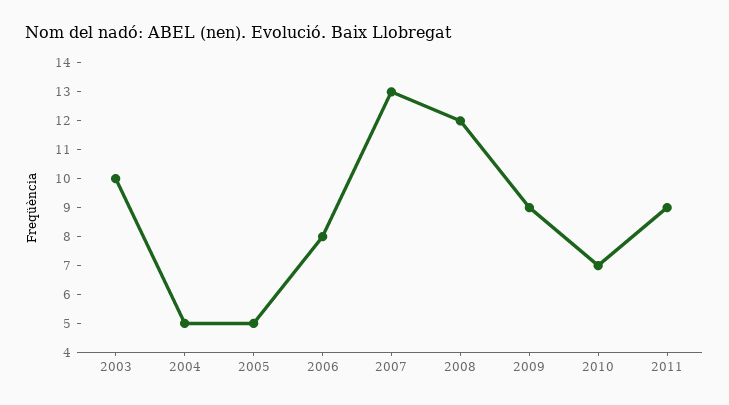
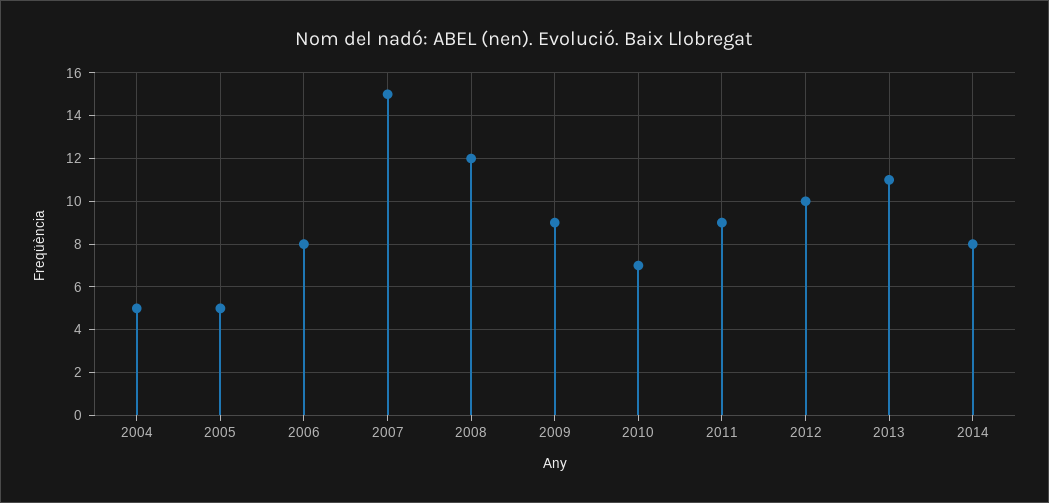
2003: 10 -> none
2007: 13 -> 15
2012: none -> 10
2013: none -> 11
2014: none -> 8

